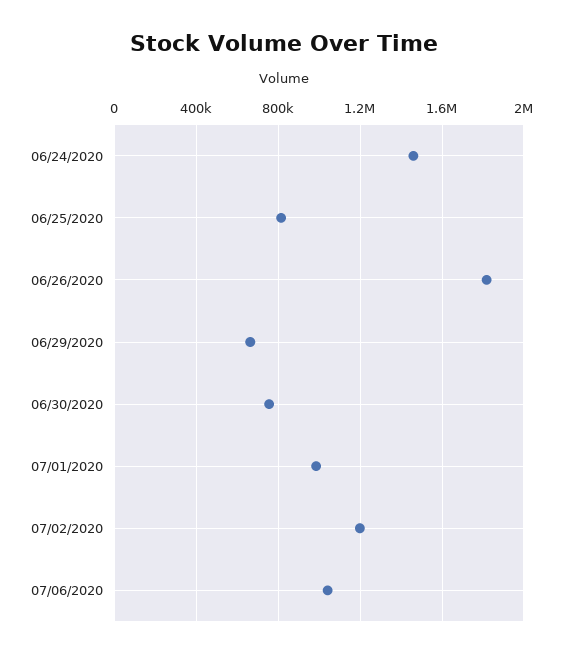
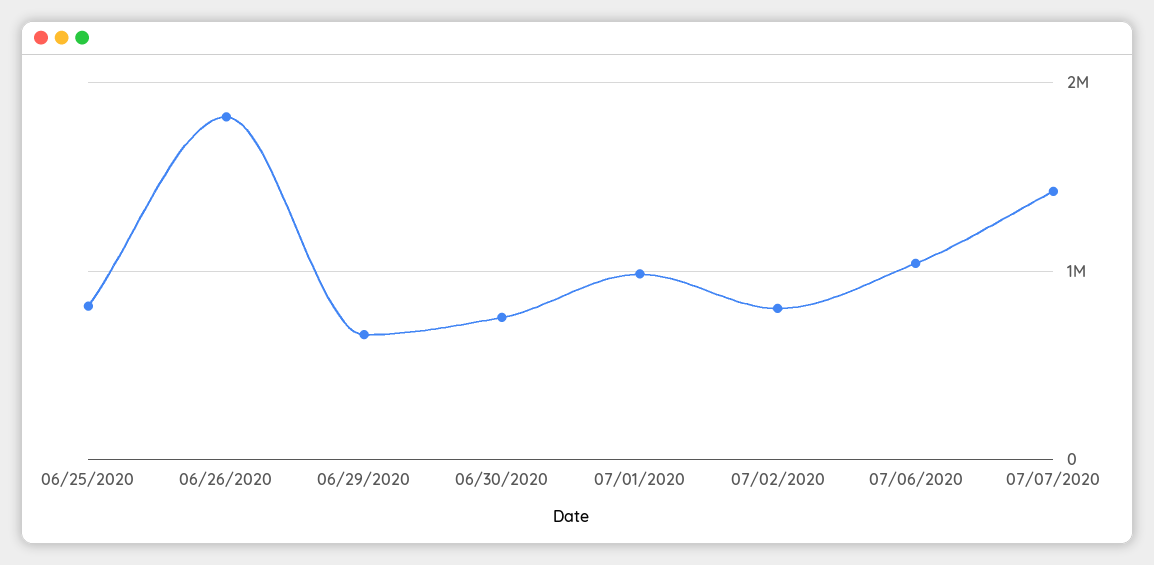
06/24/2020: 1450000 -> none
07/02/2020: 1200000 -> 800000
07/07/2020: none -> 1400000

